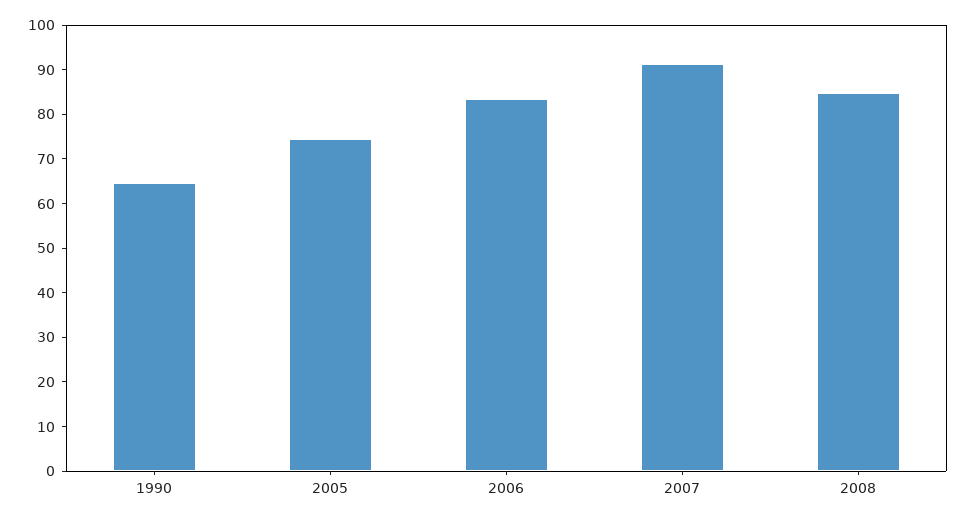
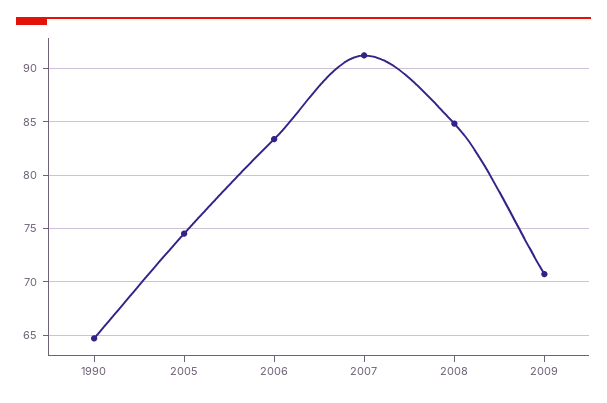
2009: none -> 71

